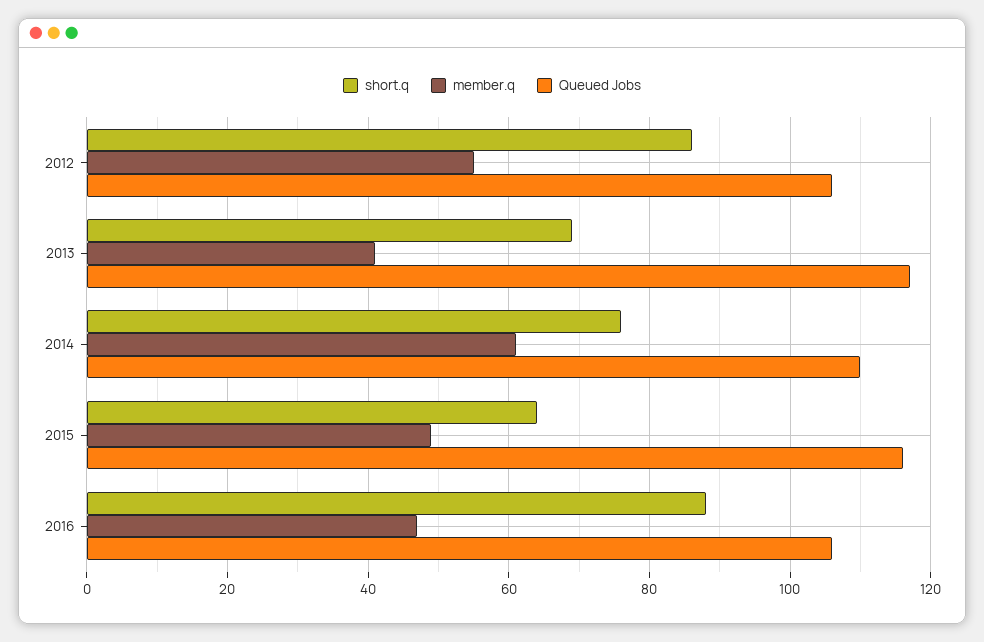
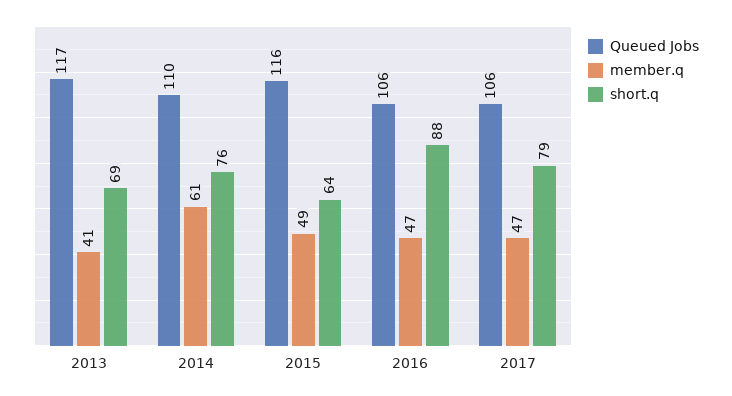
short.q, 2012: 85 -> none
member.q, 2012: 55 -> none
Queued Jobs, 2012: 105 -> none
Queued Jobs, 2017: none -> 106
member.q, 2017: none -> 47
short.q, 2017: none -> 79

